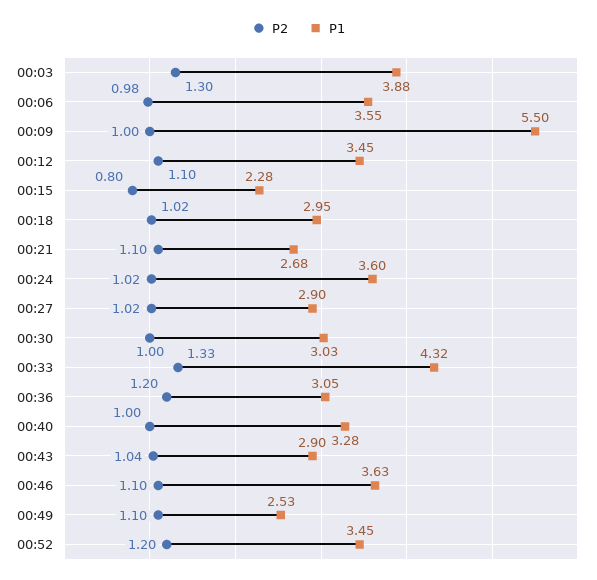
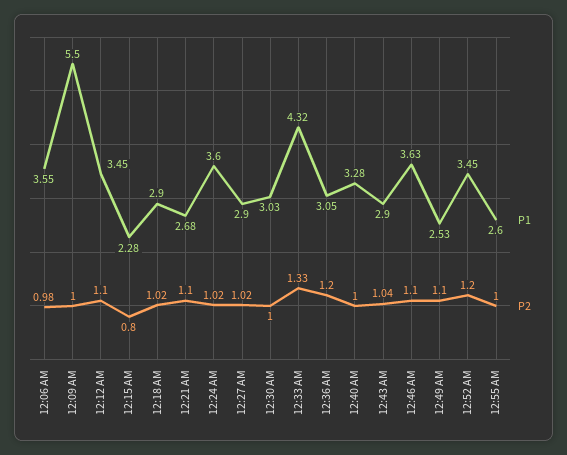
P2, 00:03: 1.3 -> none
P1, 00:03: 3.88 -> none
P1, 00:18: 2.95 -> 2.9
P1, 12:55 AM: none -> 2.6
P2, 12:55 AM: none -> 1

